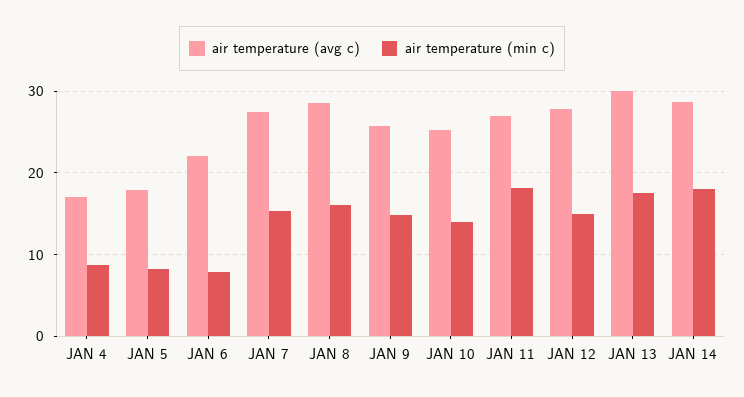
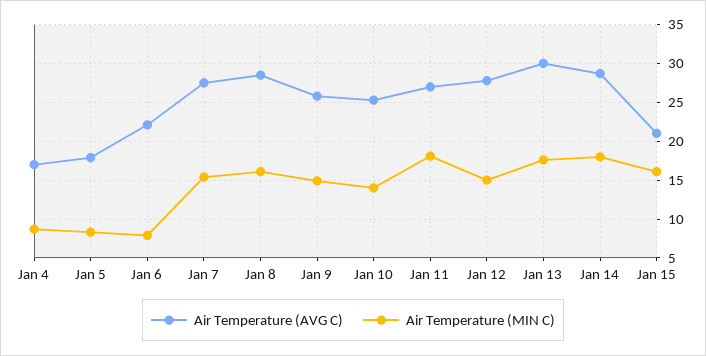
air temperature (avg c), Jan 15: none -> 21
air temperature (min c), Jan 15: none -> 16

